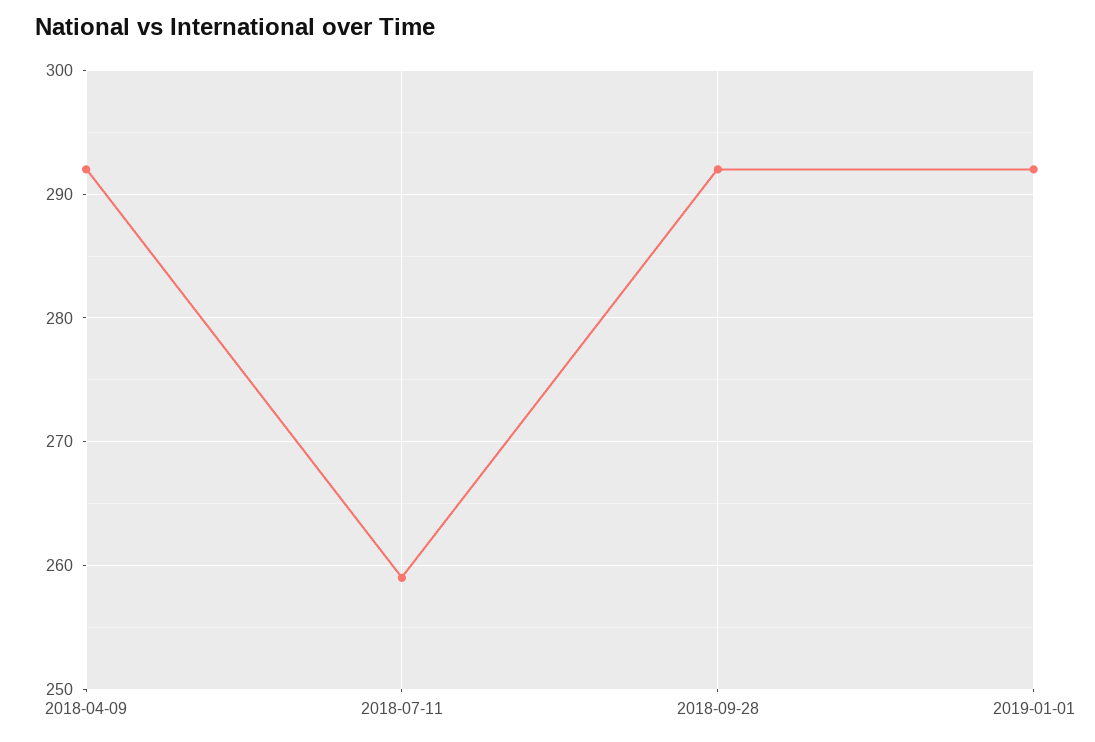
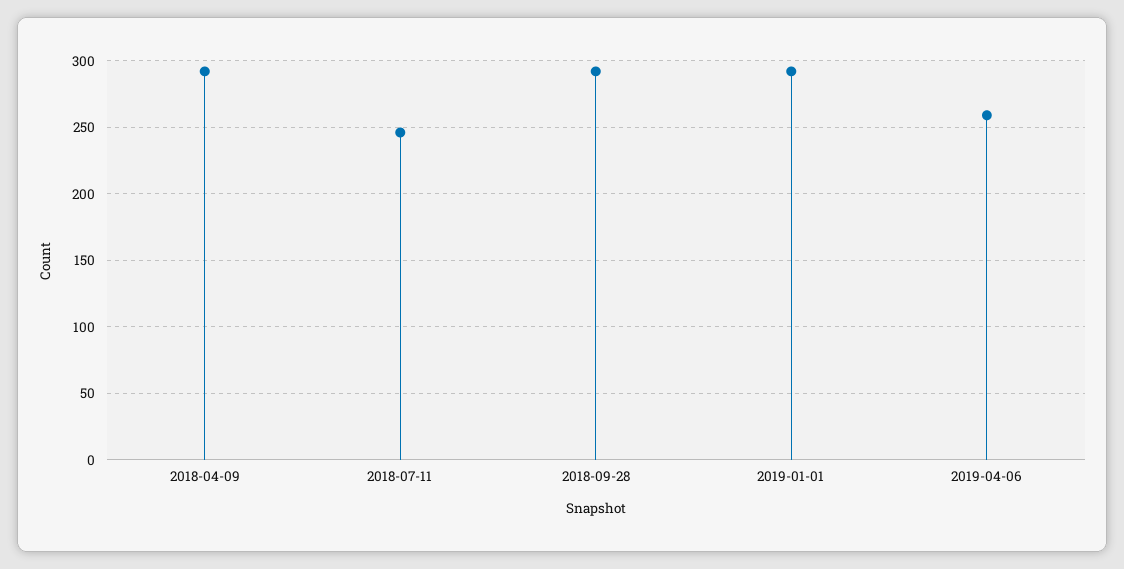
2018-07-11: 259 -> 245
2019-04-06: none -> 260

